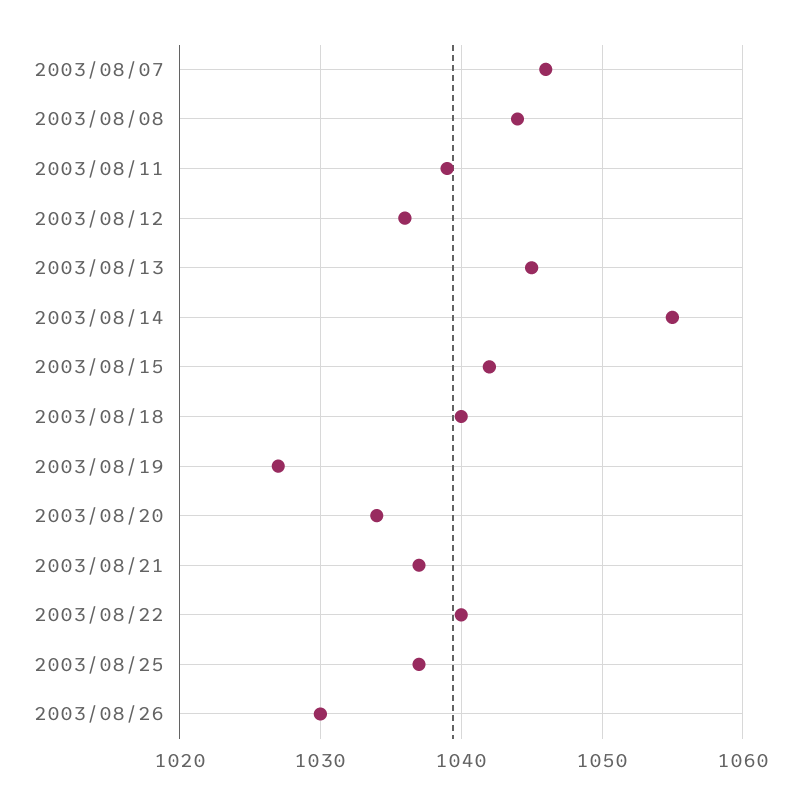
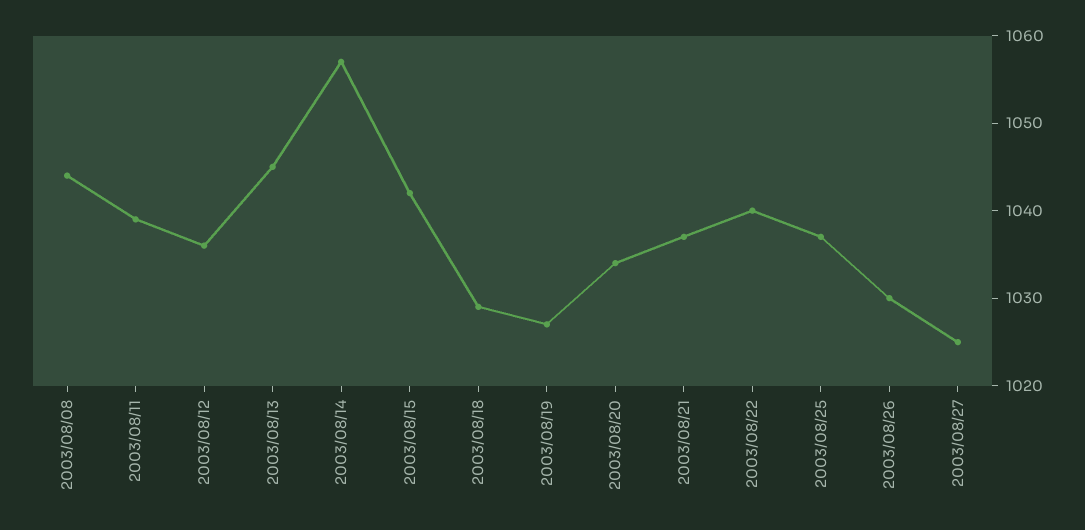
2003/08/07: 1046 -> none
2003/08/14: 1055 -> 1057
2003/08/18: 1040 -> 1029
2003/08/27: none -> 1025

